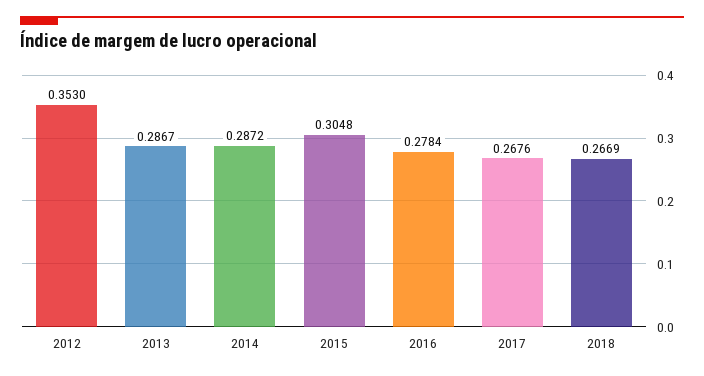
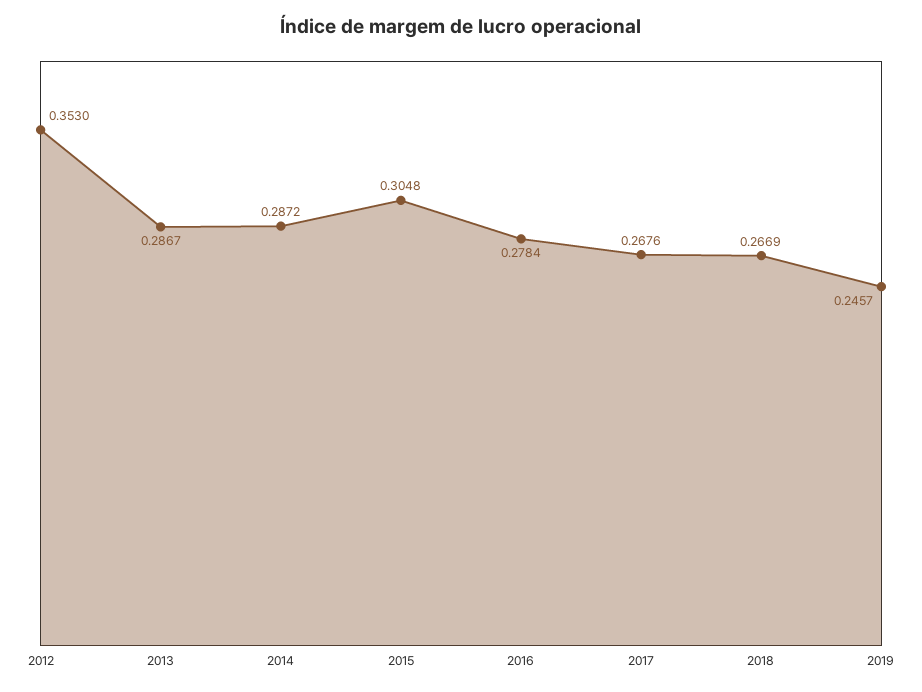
2019: none -> 0.2457

